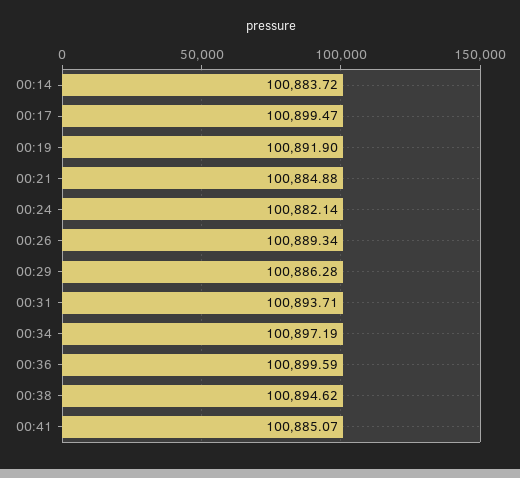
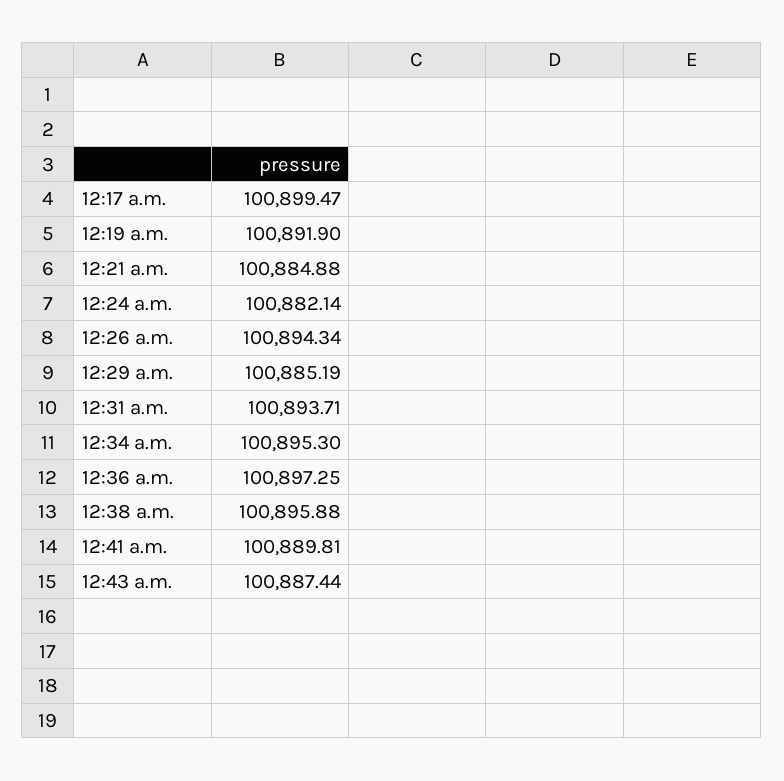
00:14: 100883.72 -> none
00:26: 100889.34 -> 100894.34
00:29: 100886.28 -> 100885.19
00:34: 100897.19 -> 100895.3
00:36: 100899.59 -> 100897.25
00:38: 100894.62 -> 100895.88
00:41: 100885.07 -> 100889.81
12:43 a.m.: none -> 100887.44

